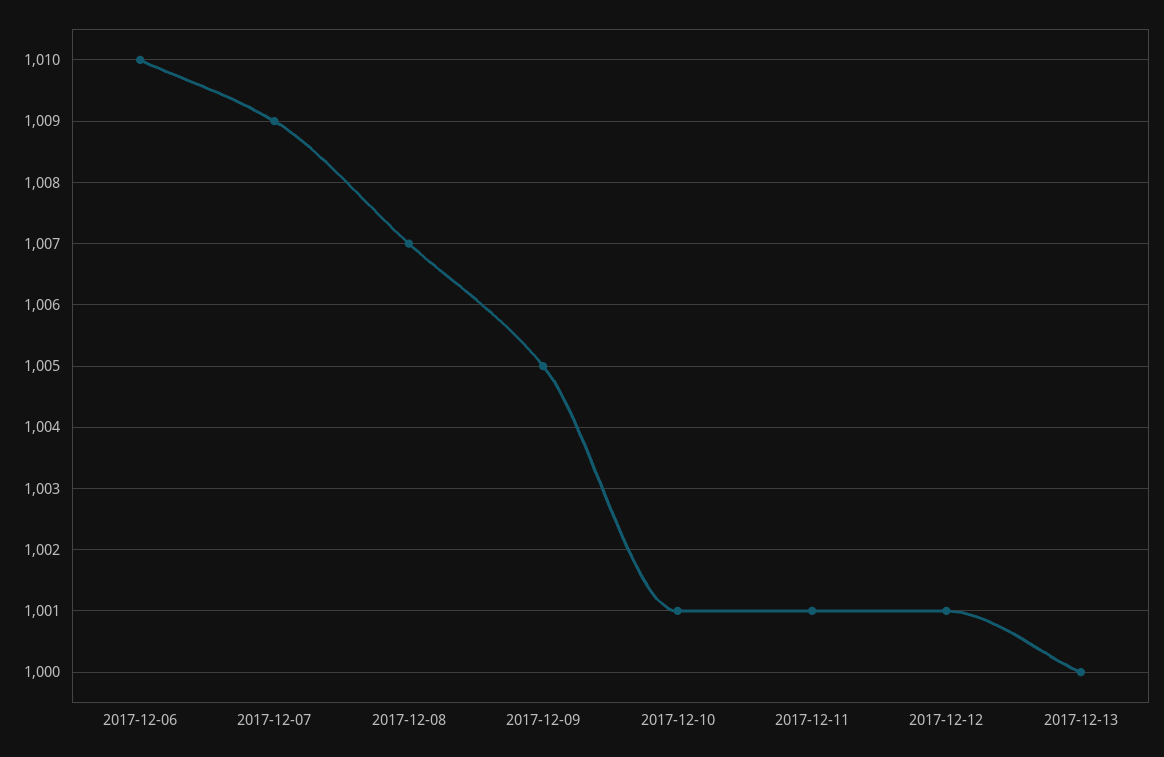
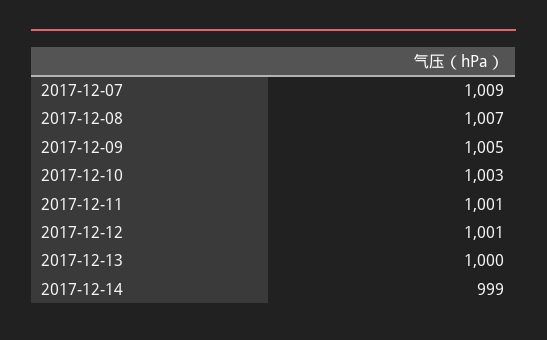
2017-12-06: 1010 -> none
2017-12-10: 1001 -> 1003
2017-12-14: none -> 999

